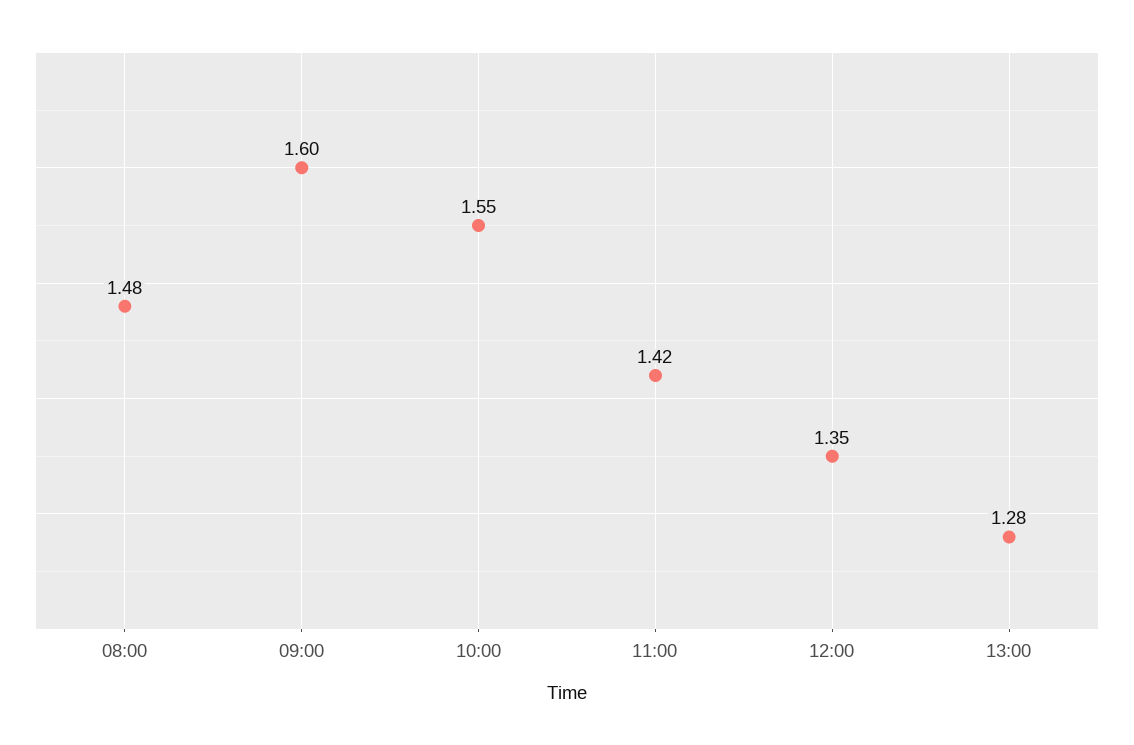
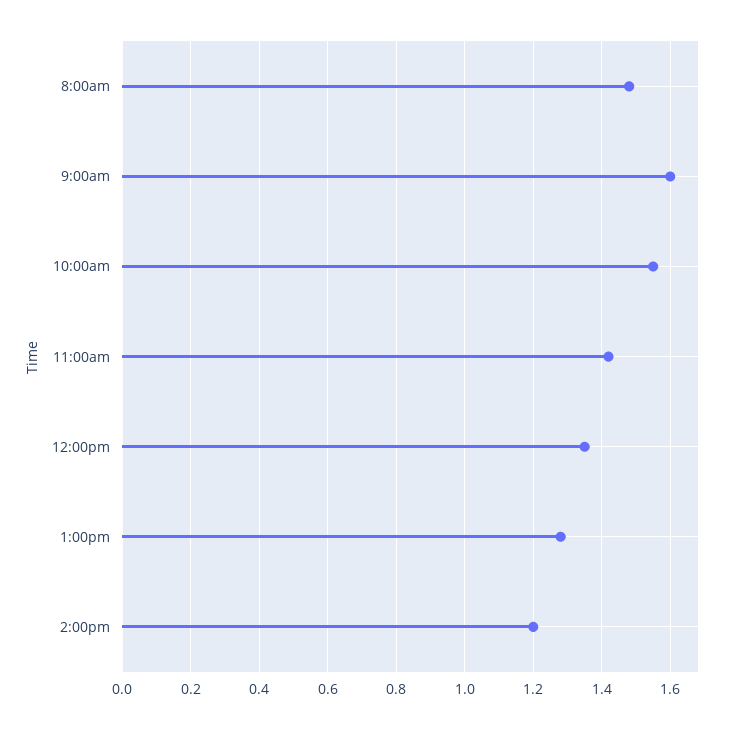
2:00pm: none -> 1.2

